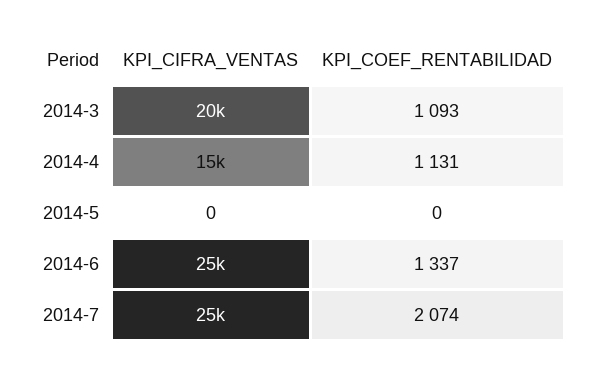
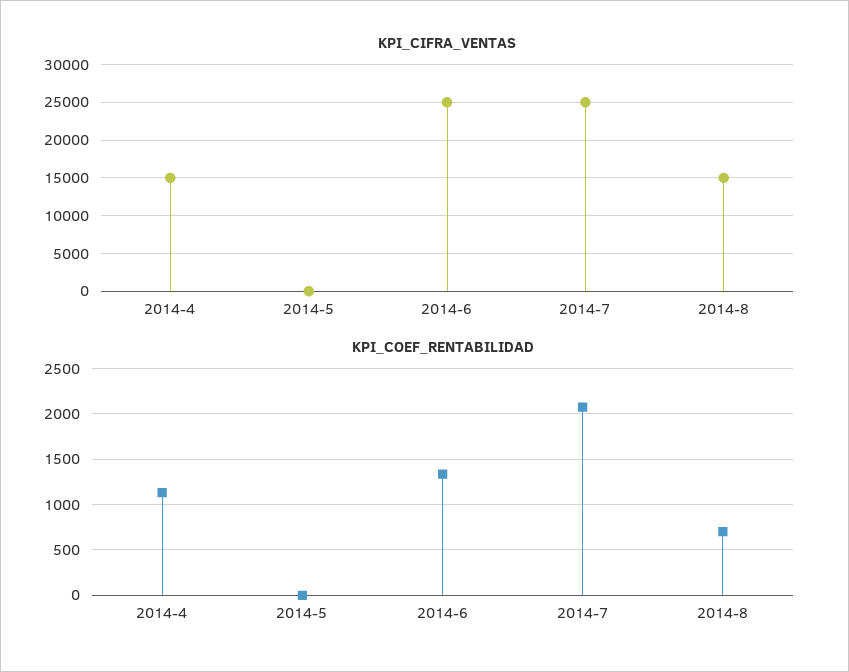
KPI_CIFRA_VENTAS, 2014-3: 20000 -> none
KPI_COEF_RENTABILIDAD, 2014-3: 1093 -> none
KPI_CIFRA_VENTAS, 2014-8: none -> 15000
KPI_COEF_RENTABILIDAD, 2014-8: none -> 700

